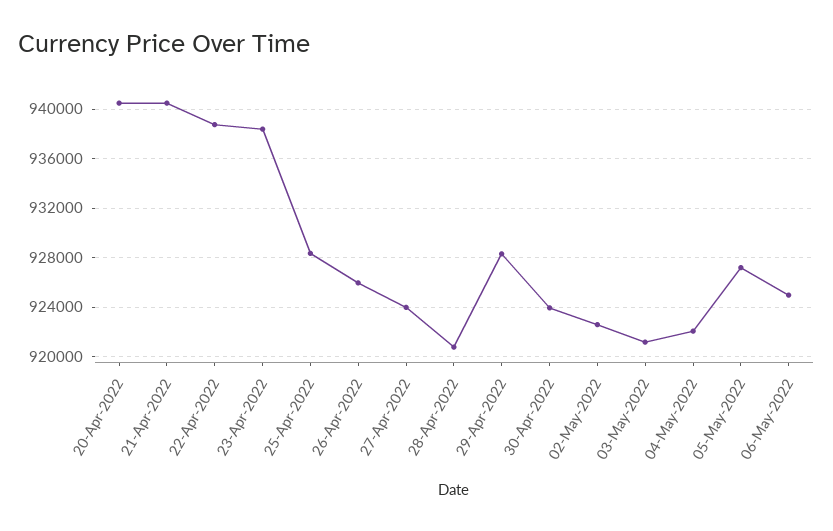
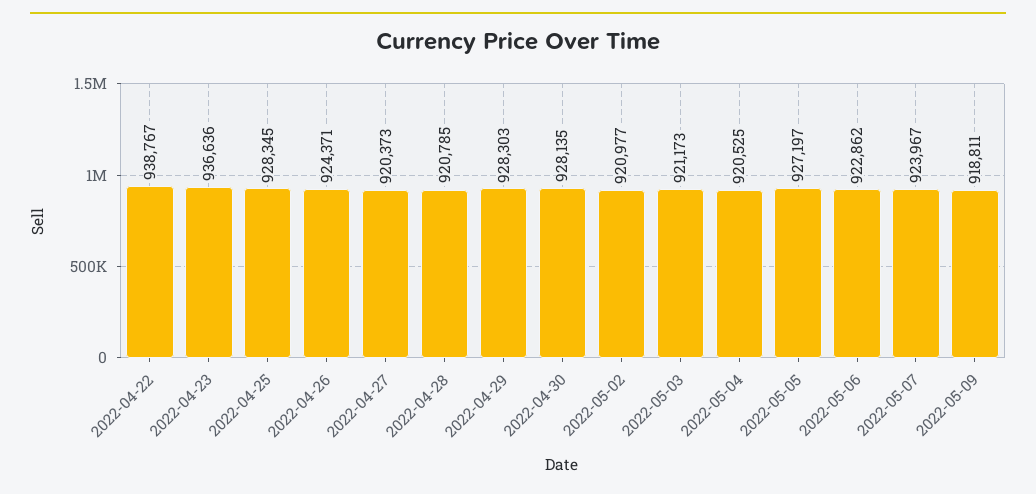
20-Apr-2022: 940500 -> none
21-Apr-2022: 940500 -> none
23-Apr-2022: 938500 -> 936636
26-Apr-2022: 926000 -> 924371
27-Apr-2022: 924000 -> 920373
30-Apr-2022: 924000 -> 928135
02-May-2022: 922500 -> 920977
04-May-2022: 922000 -> 920525
06-May-2022: 925000 -> 922862
2022-05-07: none -> 923967
2022-05-09: none -> 918811

